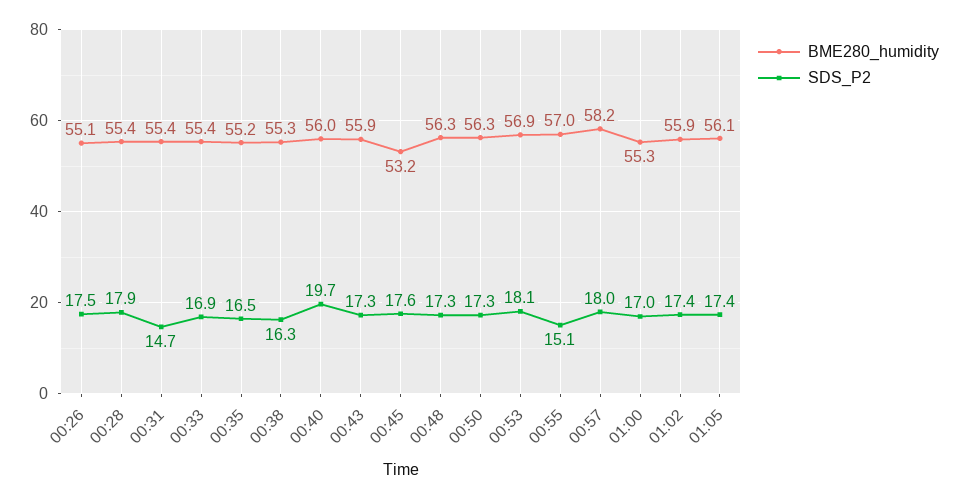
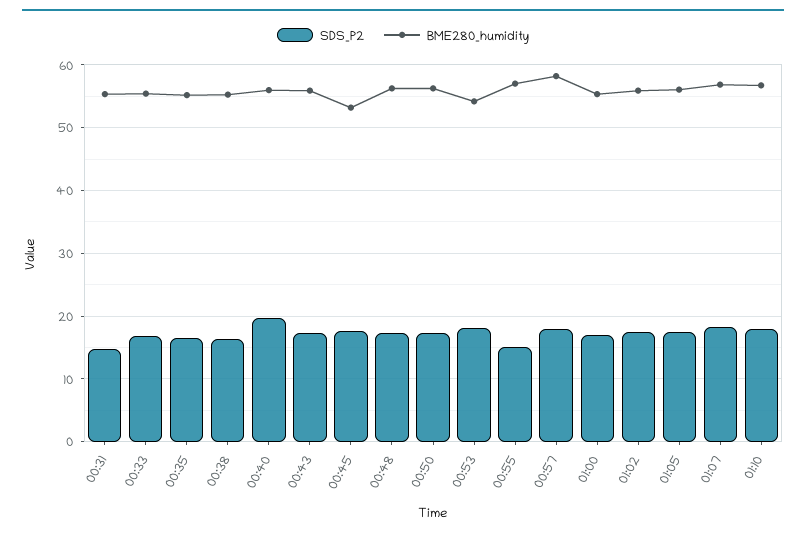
BME280_humidity, 00:26: 55.1 -> none
SDS_P2, 00:26: 17.5 -> none
BME280_humidity, 00:28: 55.4 -> none
SDS_P2, 00:28: 17.9 -> none
BME280_humidity, 00:53: 56.9 -> 54
SDS_P2, 01:07: none -> 18
BME280_humidity, 01:07: none -> 57
SDS_P2, 01:10: none -> 18
BME280_humidity, 01:10: none -> 57

